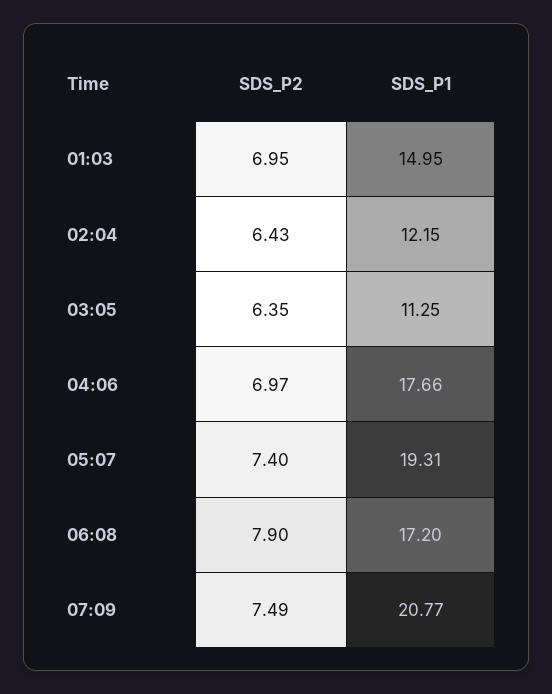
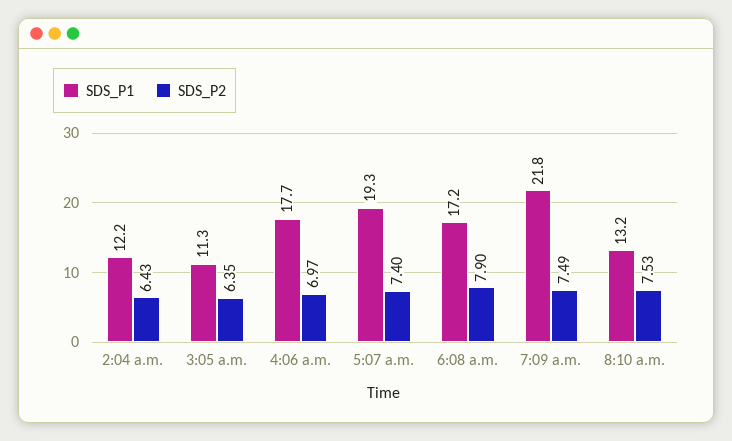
SDS_P2, 01:03: 6.95 -> none
SDS_P1, 01:03: 14.95 -> none
SDS_P1, 07:09: 20.77 -> 21.8
SDS_P1, 8:10 a.m.: none -> 13.2
SDS_P2, 8:10 a.m.: none -> 7.53

